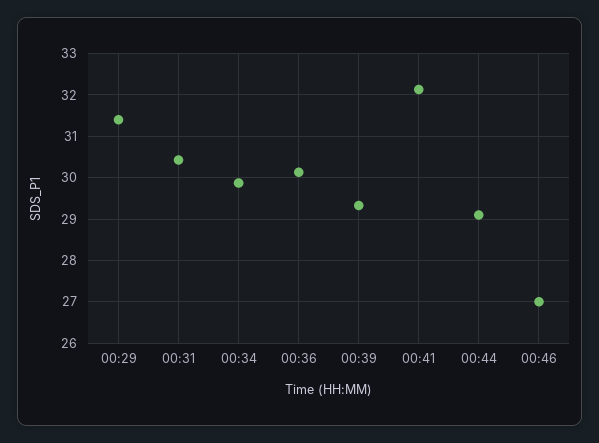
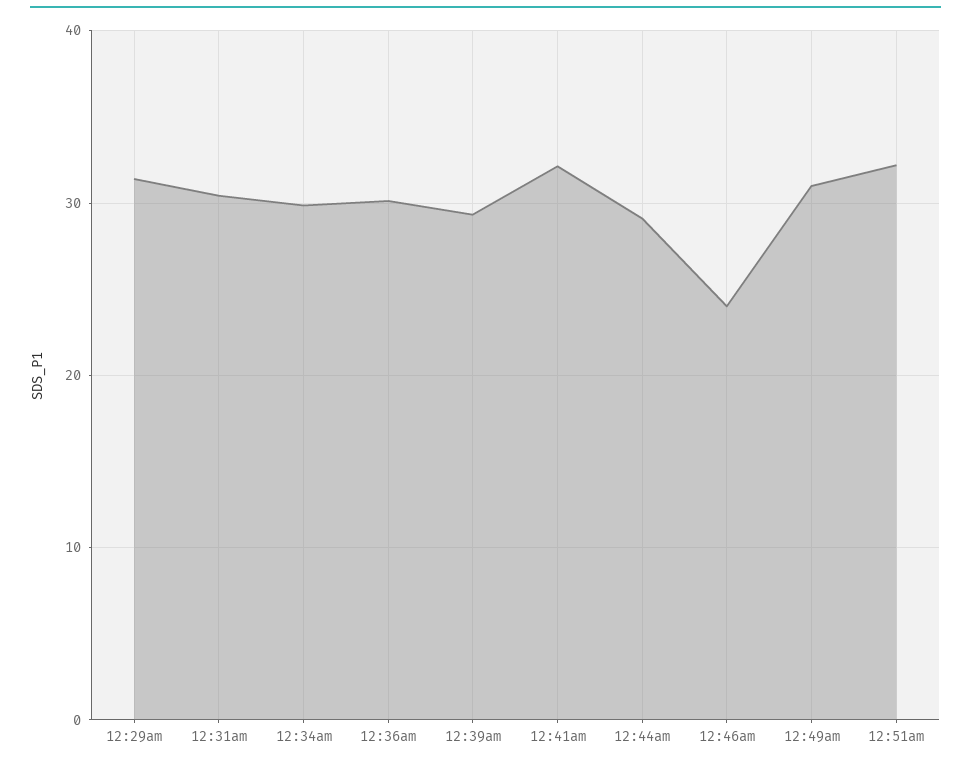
00:46: 27 -> 24
12:49am: none -> 31
12:51am: none -> 32

